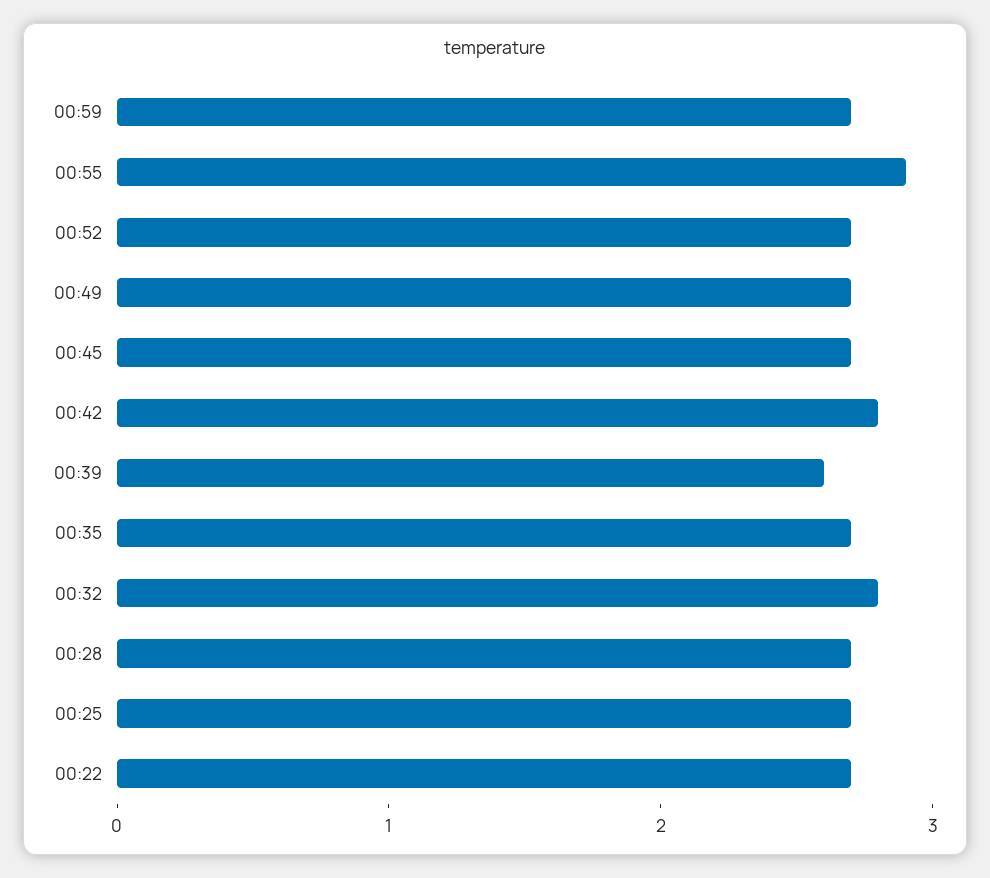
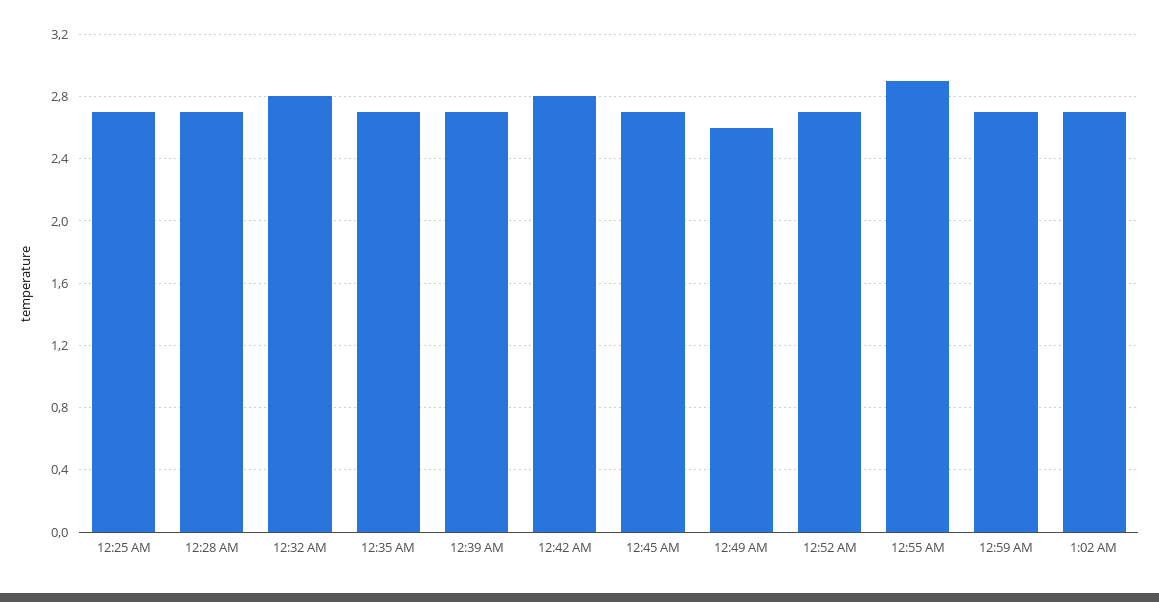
00:49: 2.7 -> 2.6
00:39: 2.6 -> 2.7
00:22: 2.7 -> none
1:02 AM: none -> 2.7

